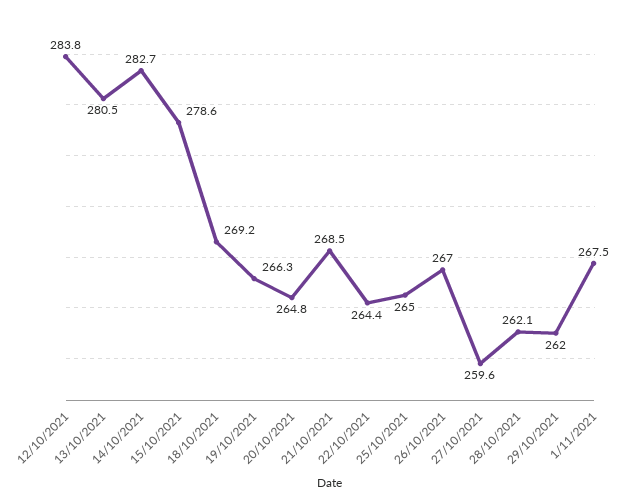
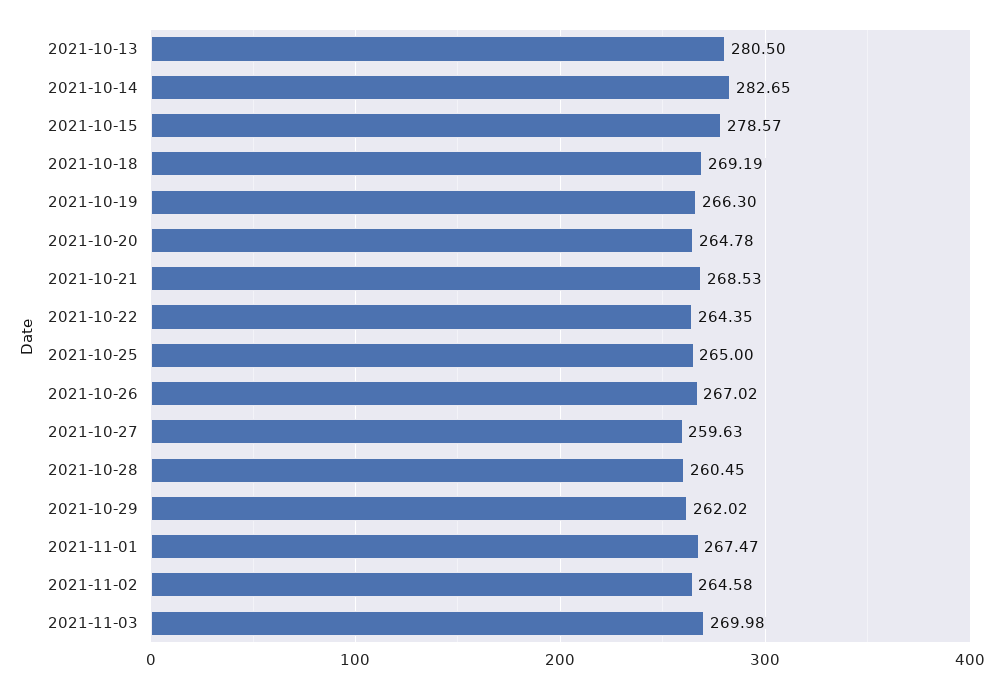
12/10/2021: 283.8 -> none
28/10/2021: 262.1 -> 260.45
2021-11-02: none -> 264.58
2021-11-03: none -> 269.98

